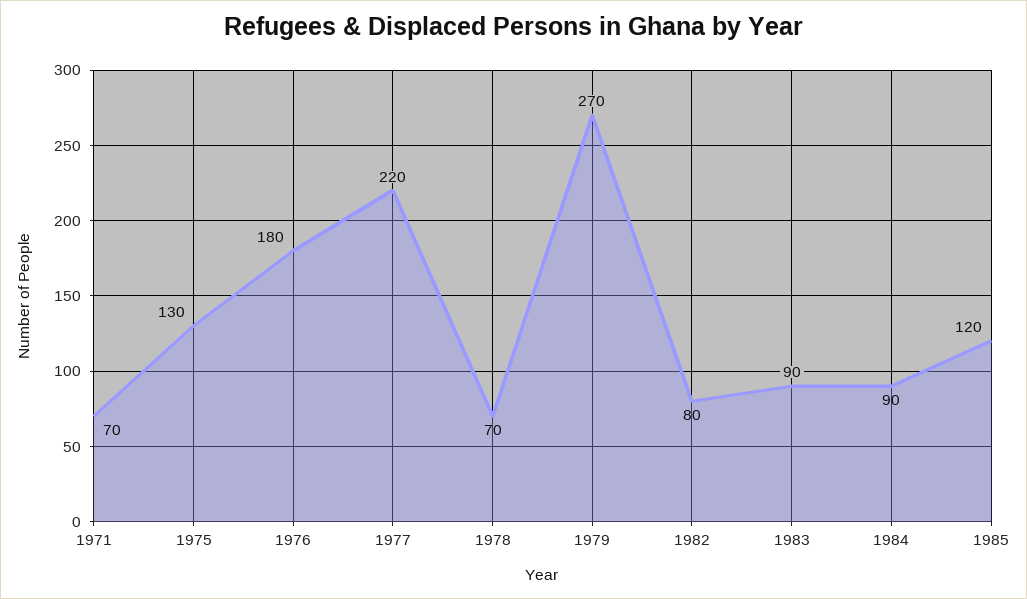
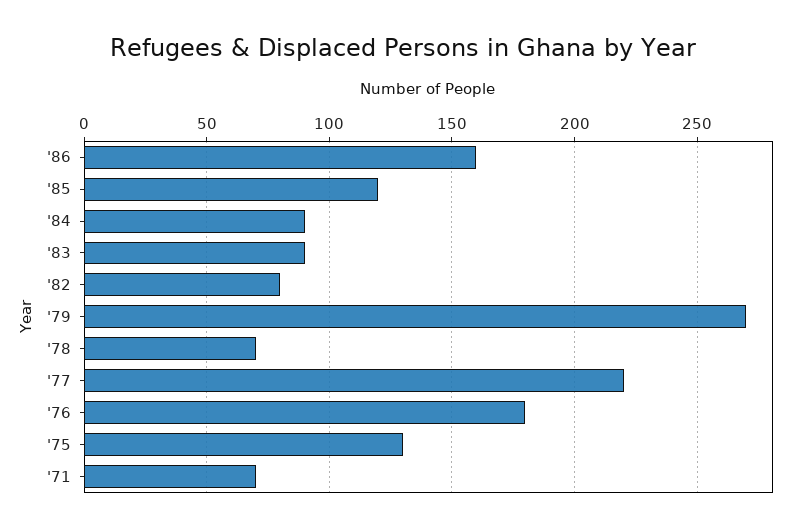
'86: none -> 160

